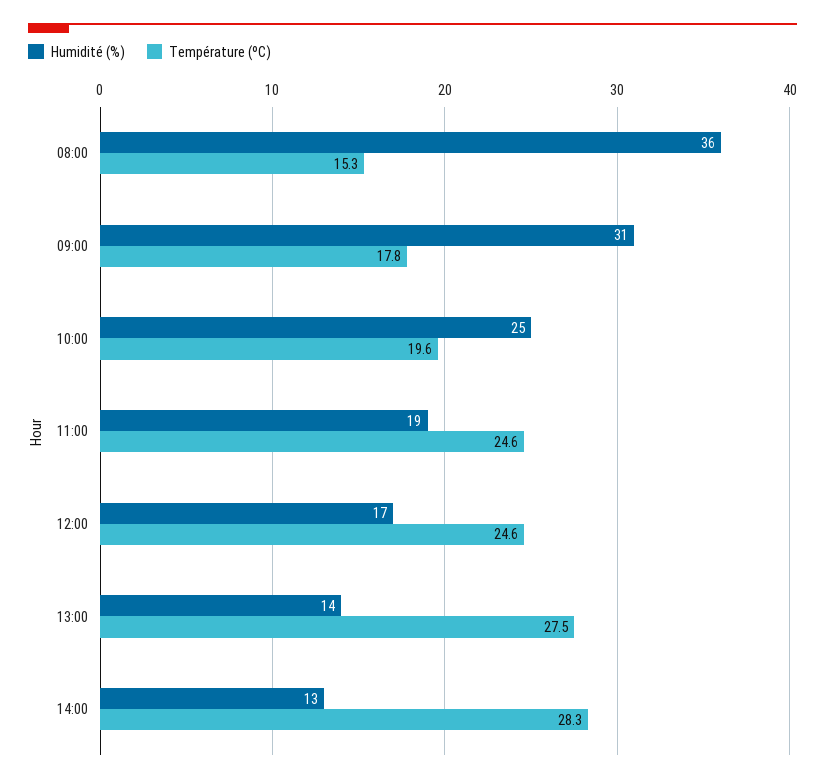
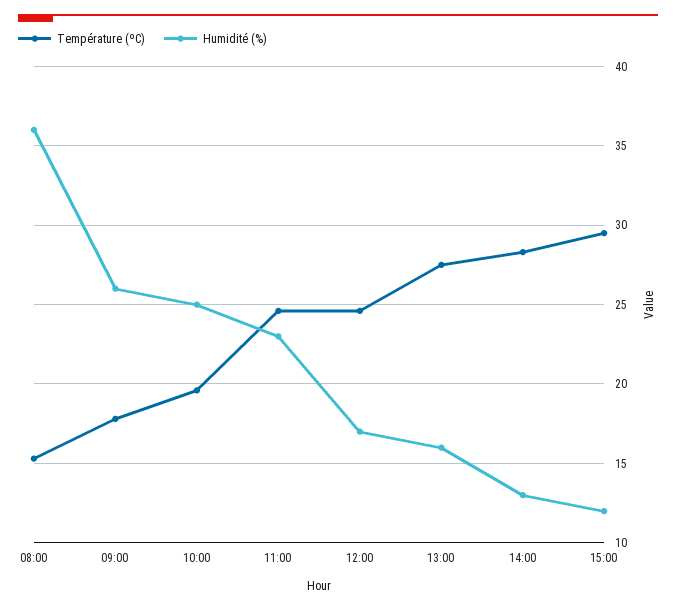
Humidité (%), 09:00: 31 -> 26
Humidité (%), 11:00: 19 -> 23
Humidité (%), 13:00: 14 -> 16
Température (ºC), 15:00: none -> 29.5
Humidité (%), 15:00: none -> 12

